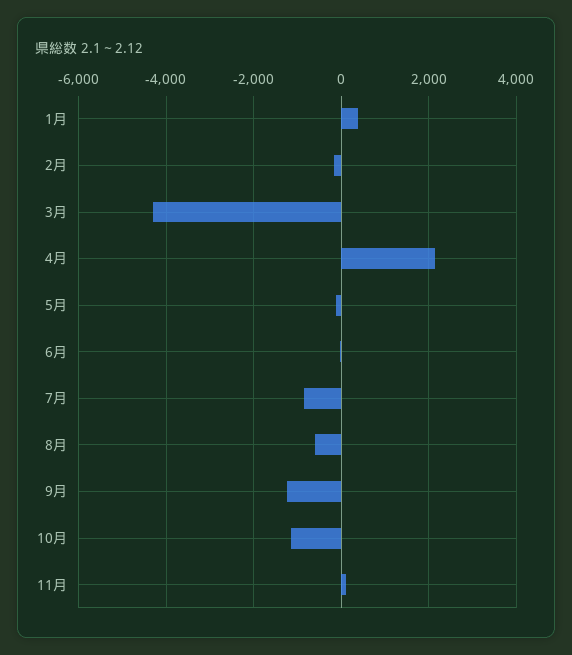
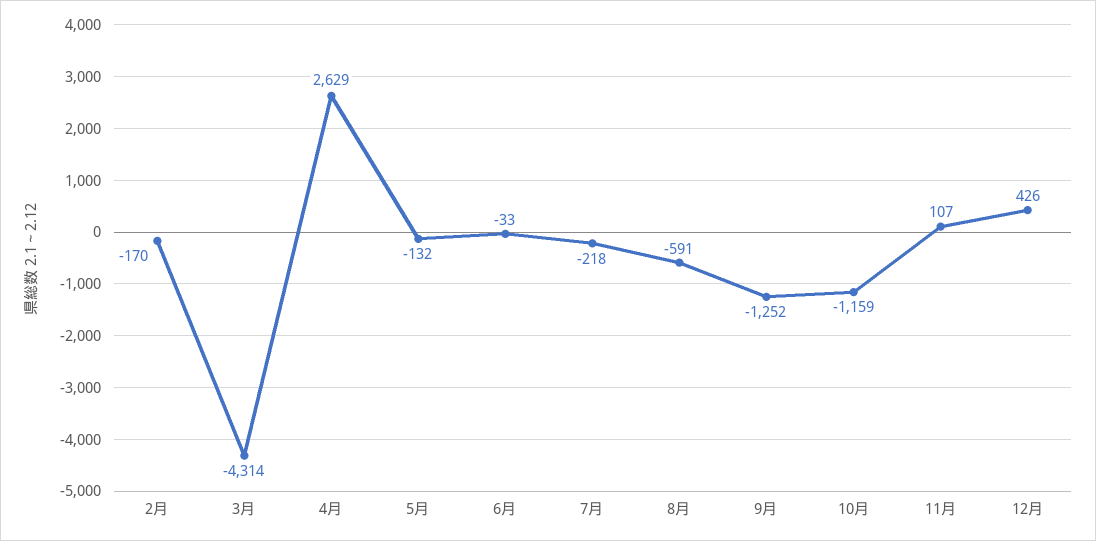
1月: 400 -> none
4月: 2200 -> 2629
7月: -800 -> -218
12月: none -> 426

